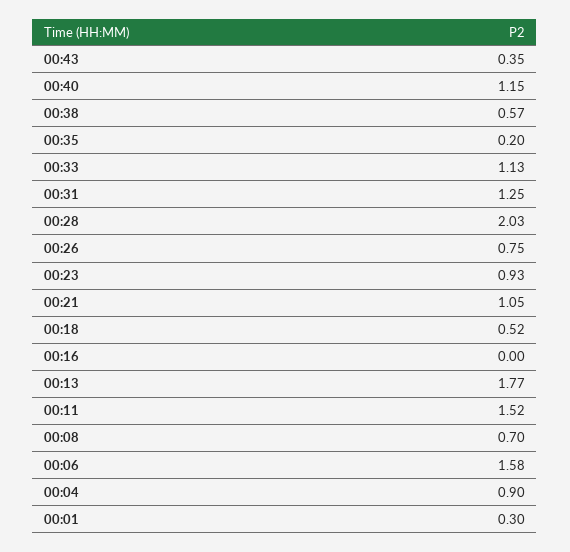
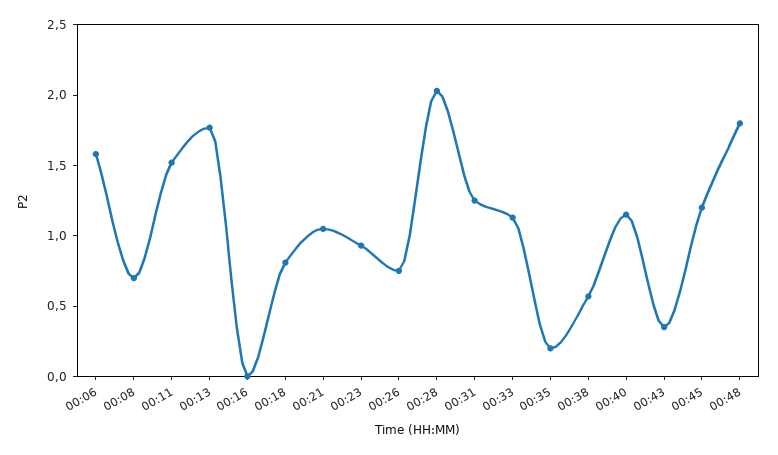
00:18: 0.52 -> 0.8
00:04: 0.9 -> none
00:01: 0.3 -> none
00:45: none -> 1.2
00:48: none -> 1.8

